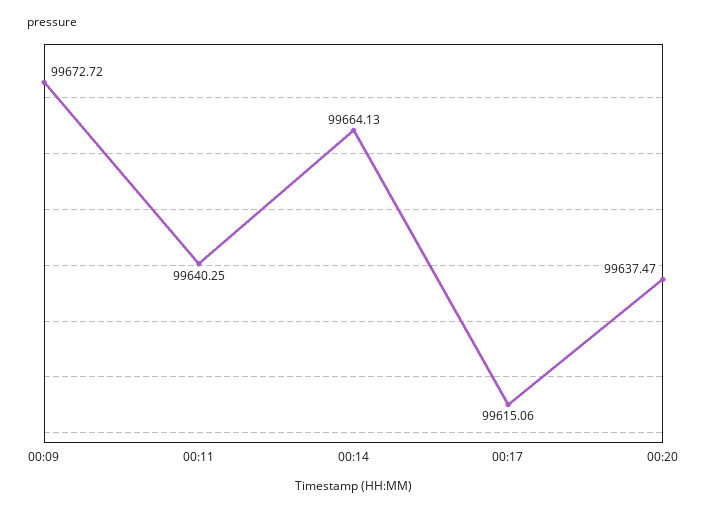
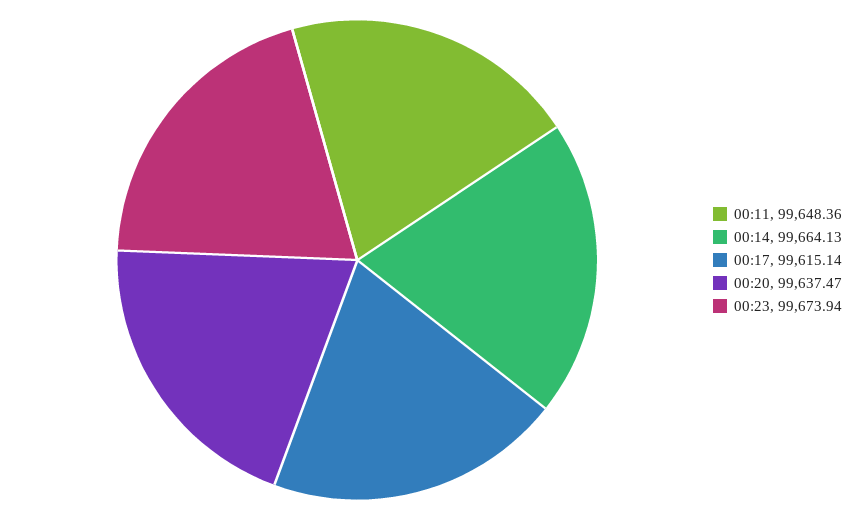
00:09: 99672.72 -> none
00:11: 99640.25 -> 99648.36
00:17: 99615.06 -> 99615.14
00:23: none -> 99673.94

